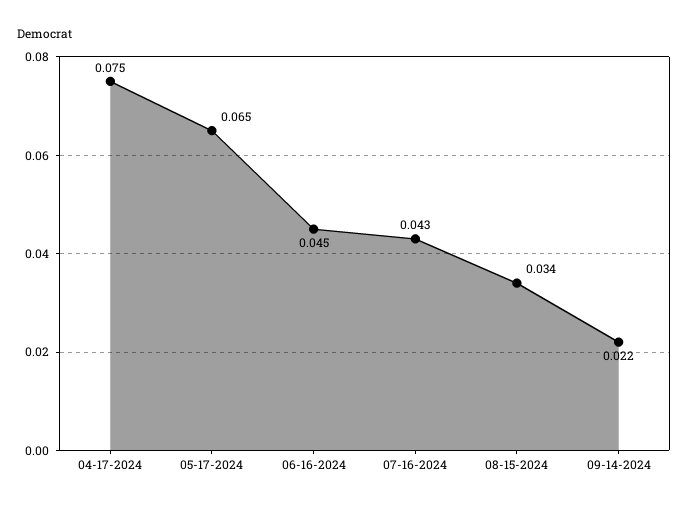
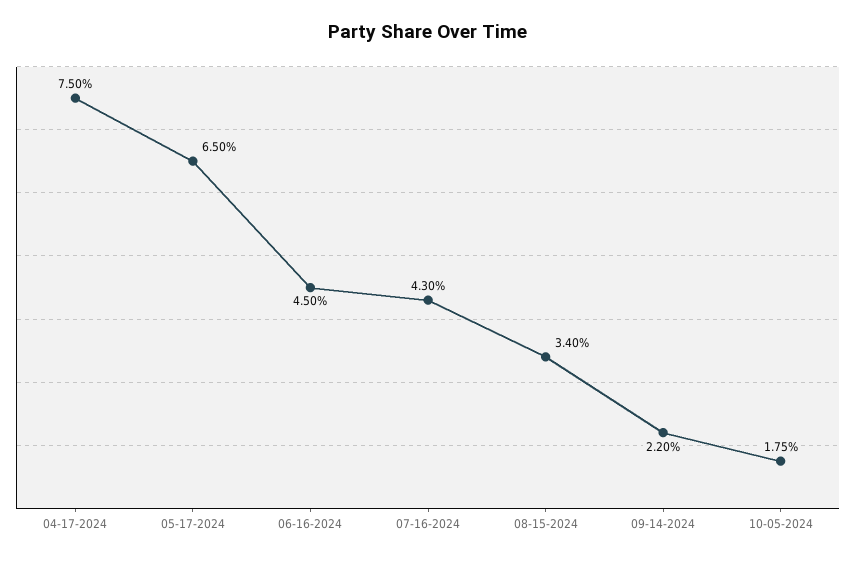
10-05-2024: none -> 0.0175

